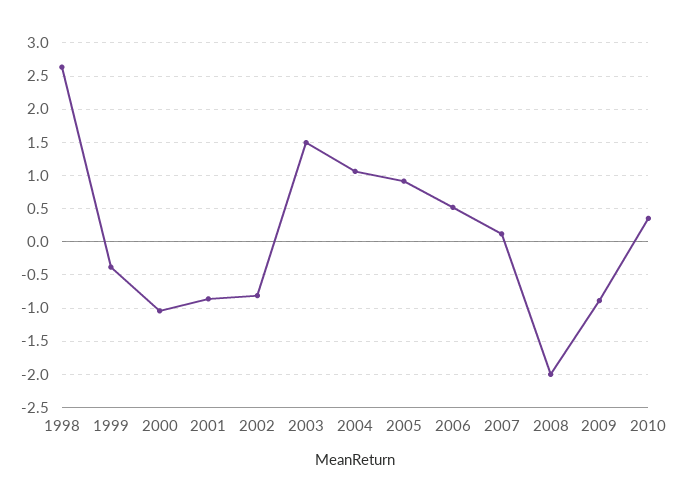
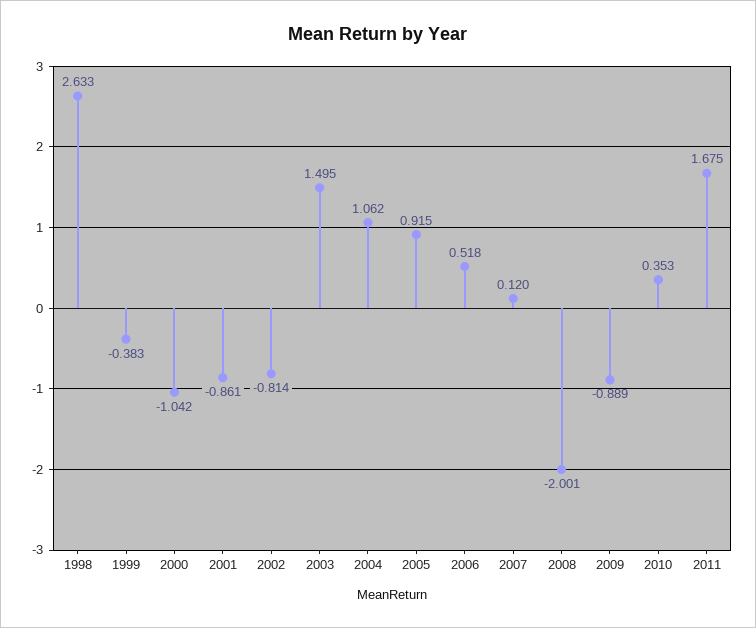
2011: none -> 1.675

